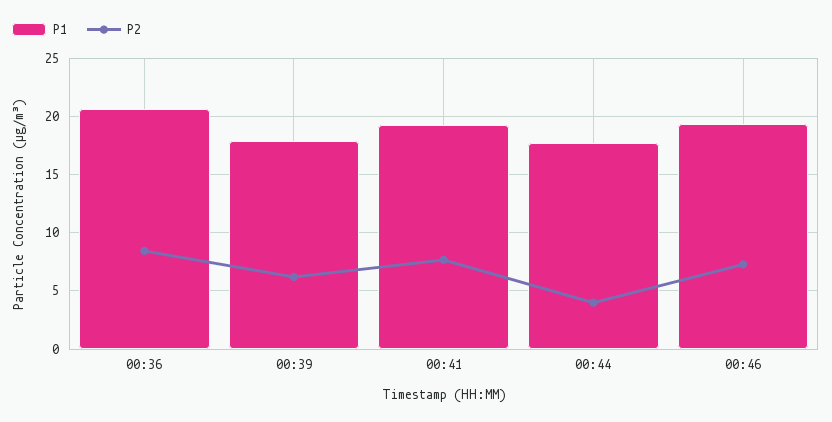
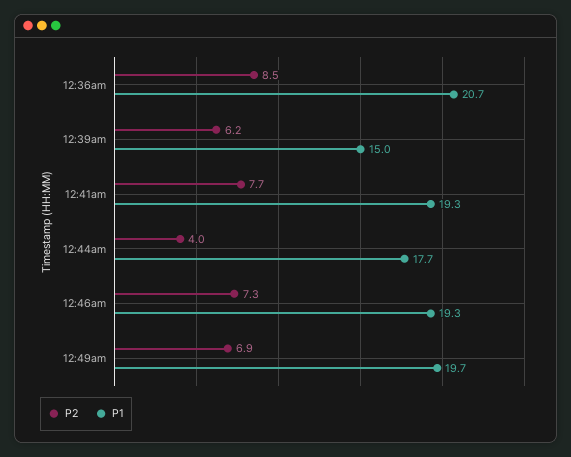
P1, 00:39: 18 -> 15
P2, 12:49am: none -> 6.9
P1, 12:49am: none -> 19.7

